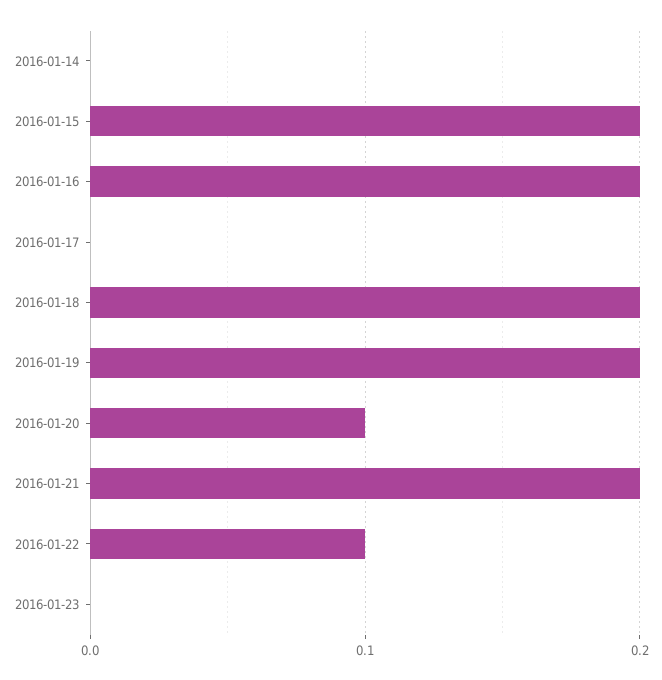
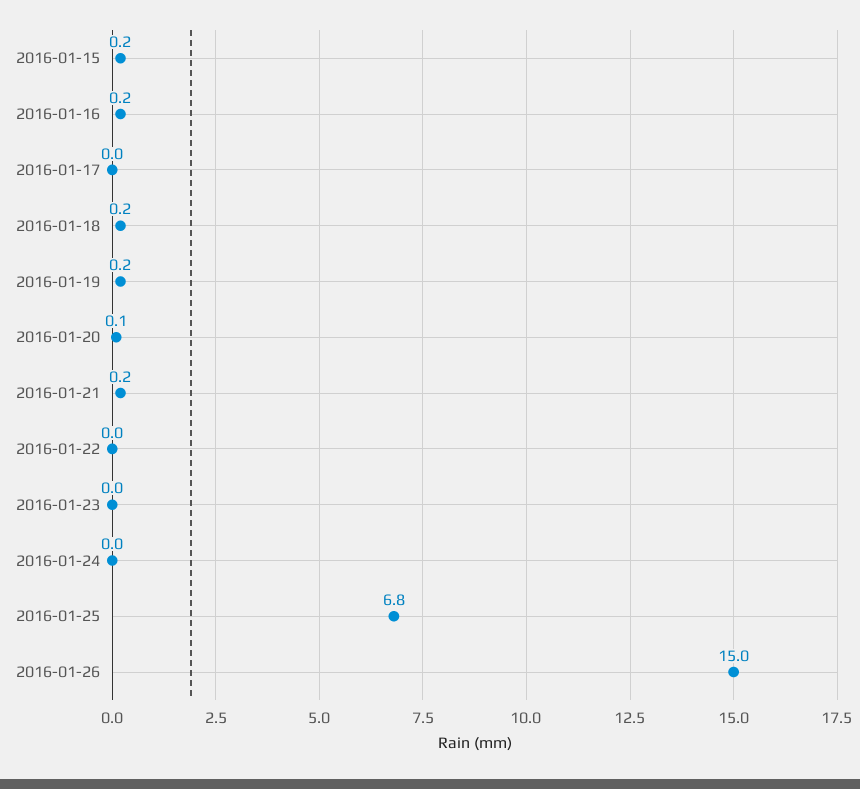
2016-01-14: 0 -> none
2016-01-22: 0.1 -> 0
2016-01-24: none -> 0
2016-01-25: none -> 6.8
2016-01-26: none -> 15

